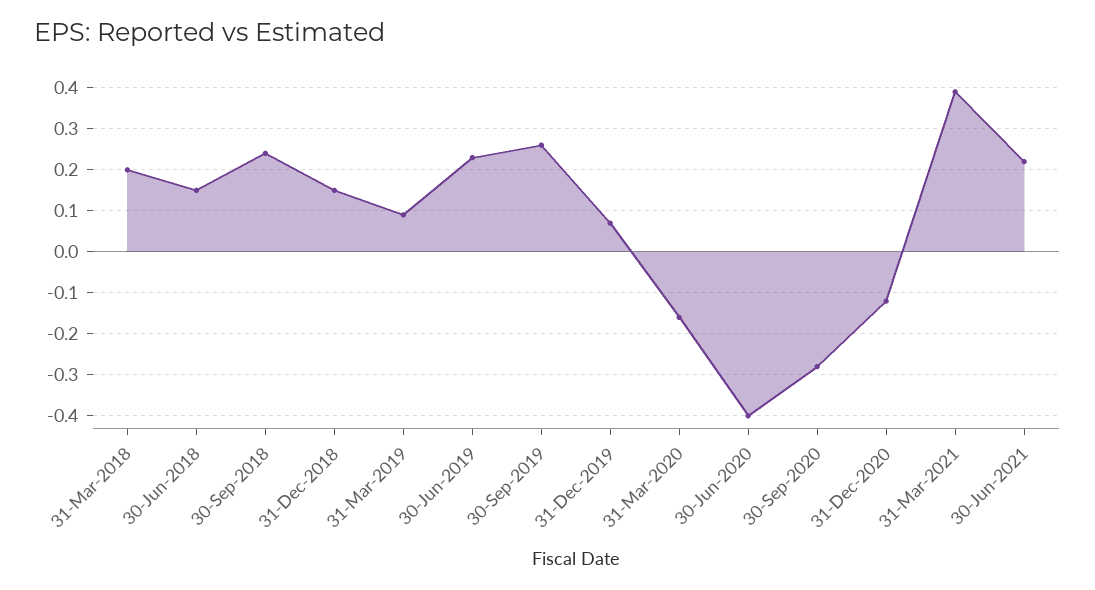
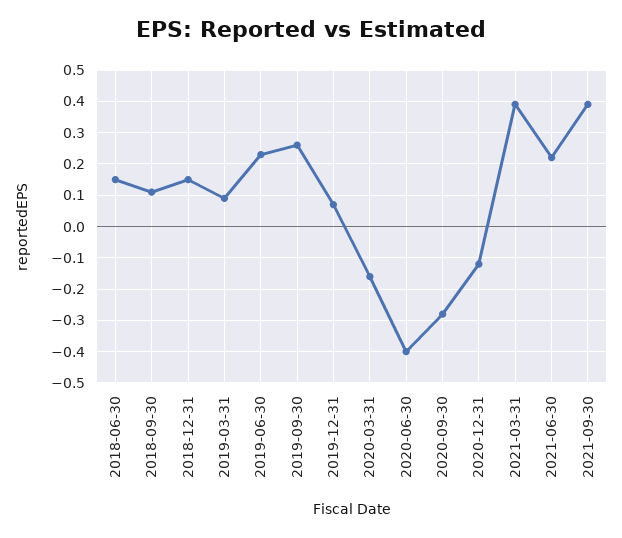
31-Mar-2018: 0.2 -> none
30-Sep-2018: 0.25 -> 0.1
2021-09-30: none -> 0.4

